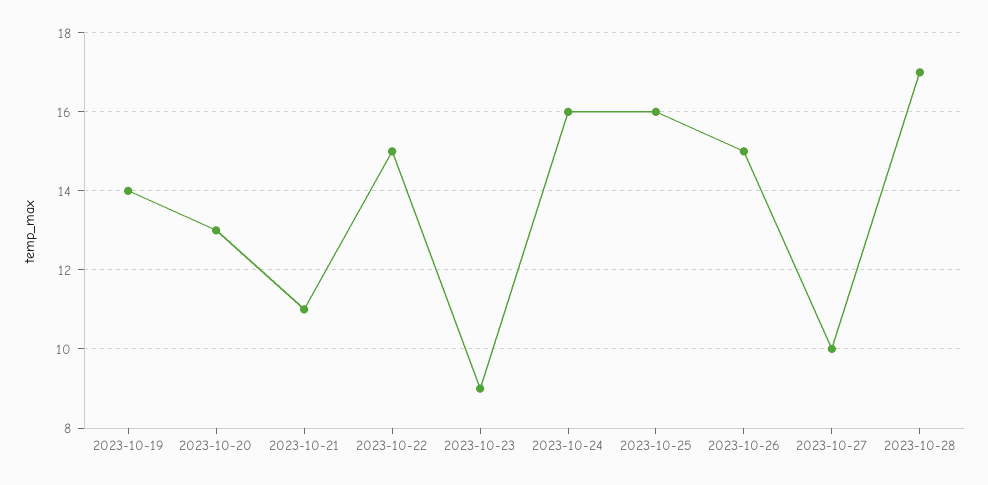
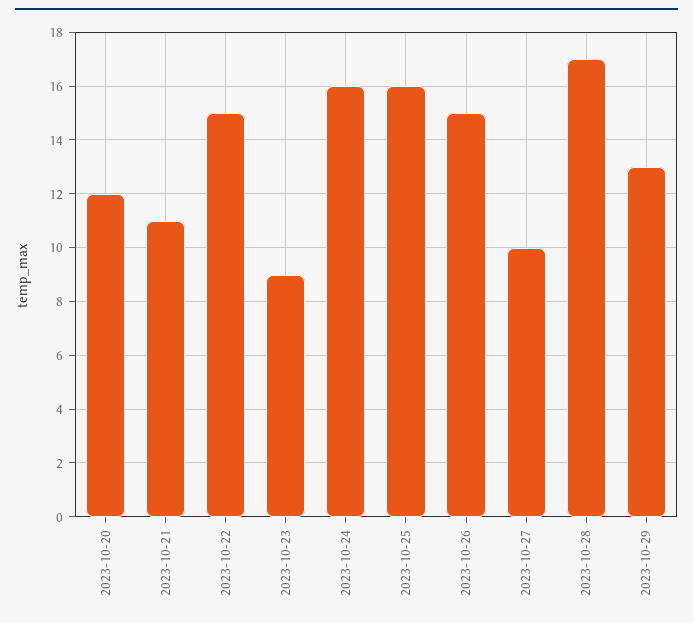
2023-10-19: 14 -> none
2023-10-20: 13 -> 12
2023-10-29: none -> 13

